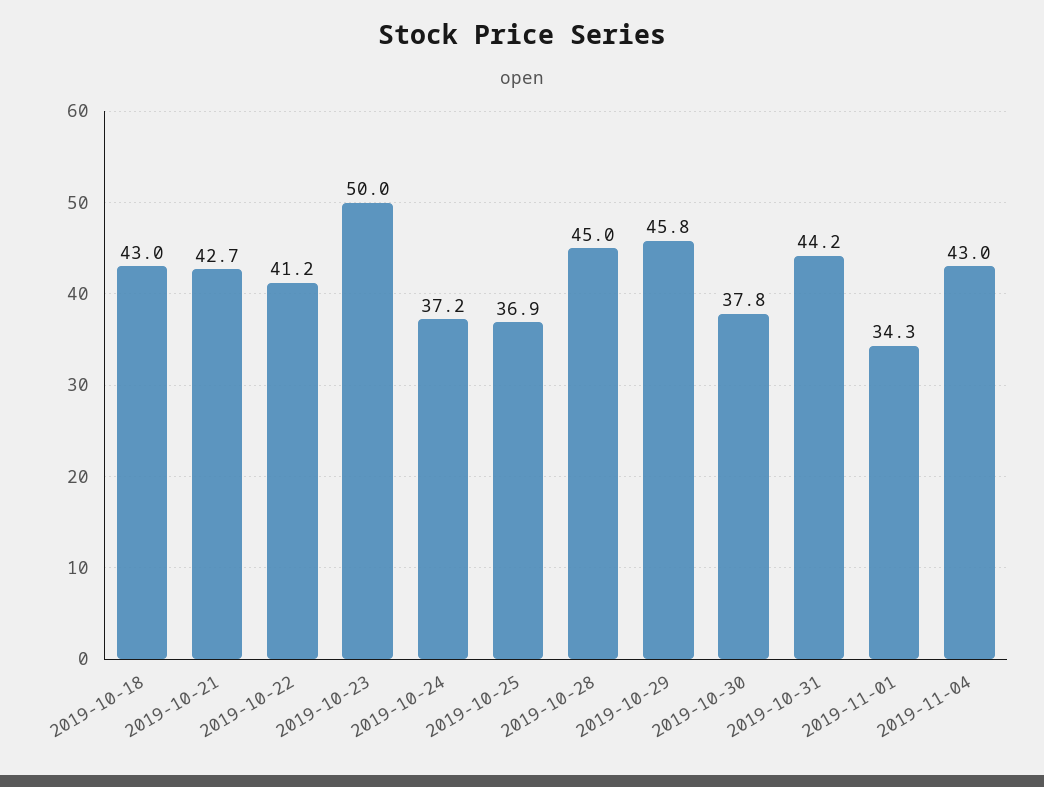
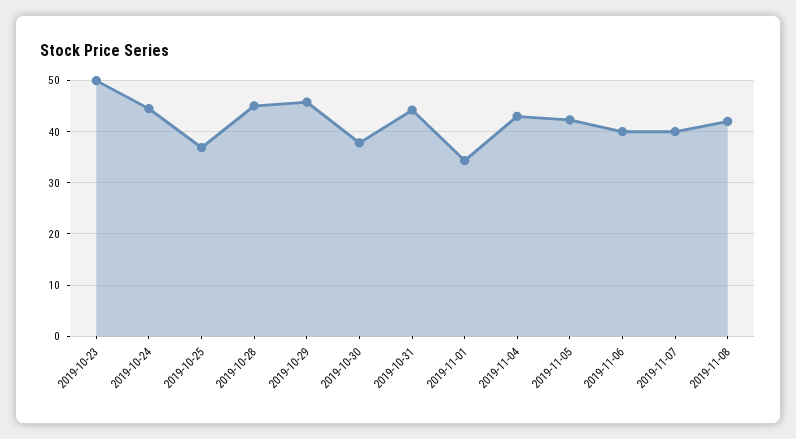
2019-10-18: 43 -> none
2019-10-21: 42.7 -> none
2019-10-22: 41.2 -> none
2019-10-24: 37.2 -> 44
2019-11-05: none -> 42
2019-11-06: none -> 40
2019-11-07: none -> 40
2019-11-08: none -> 42

